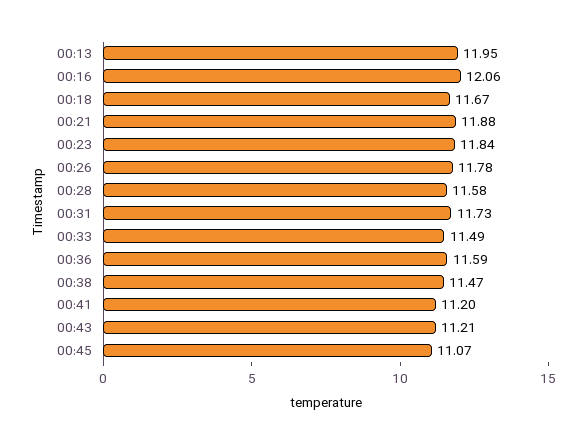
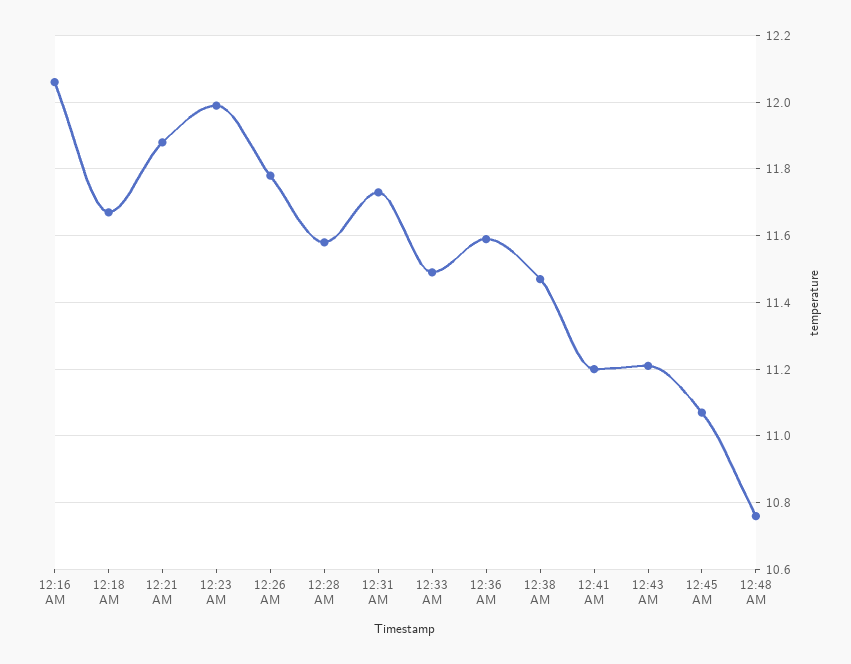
00:13: 11.95 -> none
00:23: 11.84 -> 12
12:48 AM: none -> 10.75

